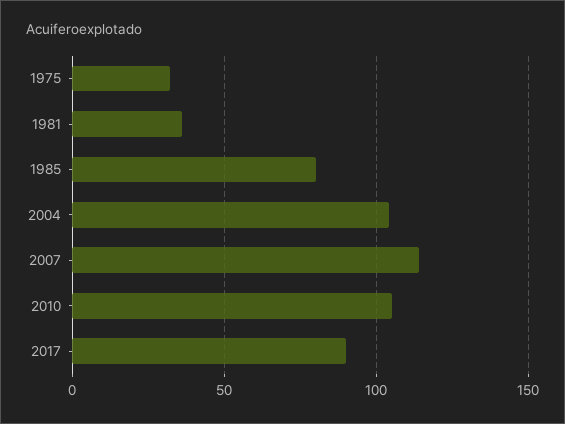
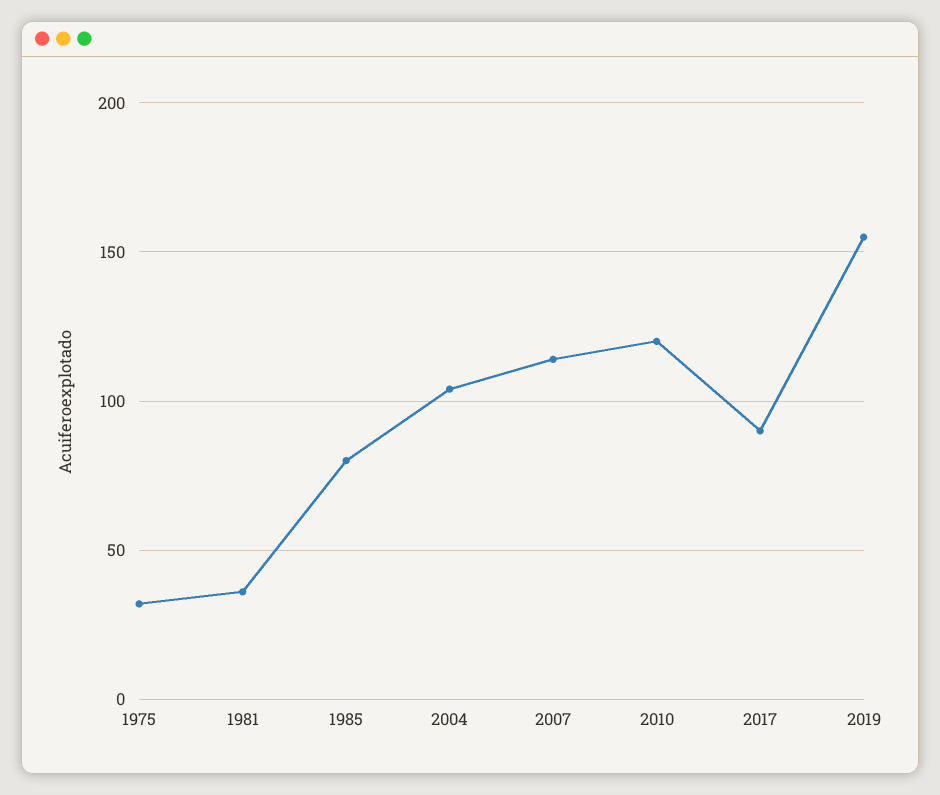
2010: 105 -> 120
2019: none -> 155

